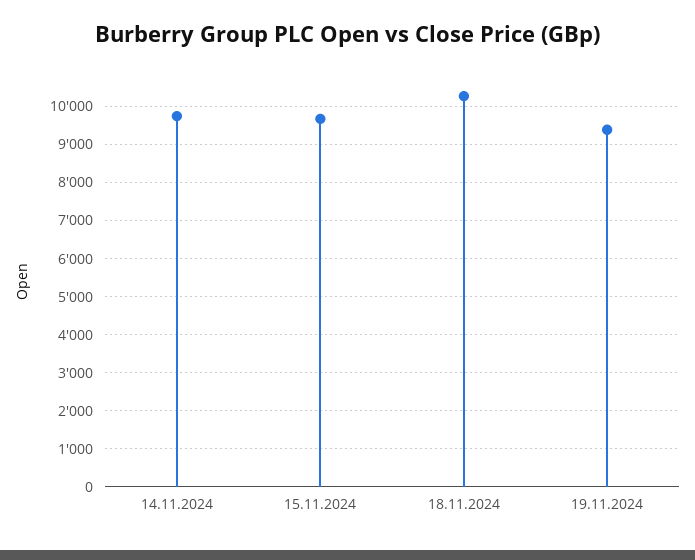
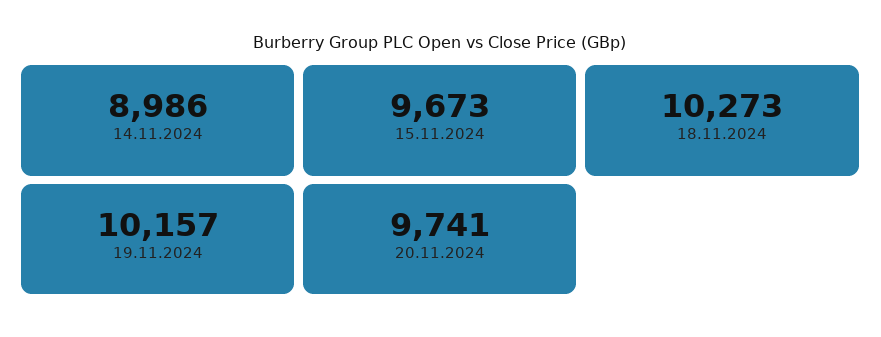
14.11.2024: 9800 -> 8986
19.11.2024: 9400 -> 10157
20.11.2024: none -> 9741

